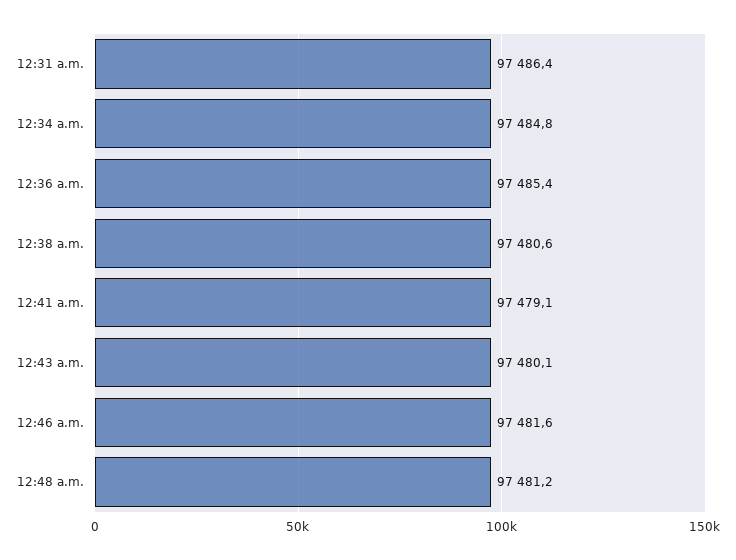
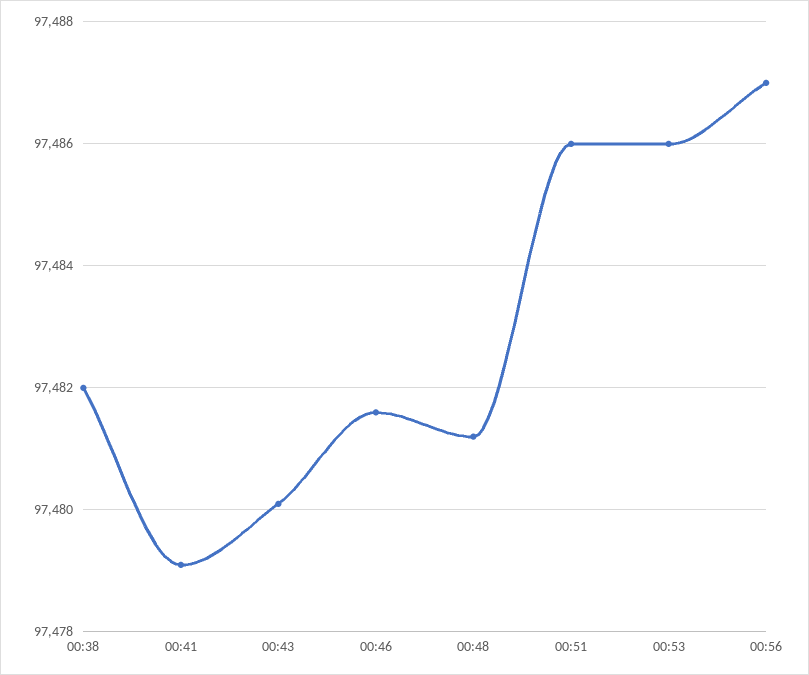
12:31 a.m.: 97486.4 -> none
12:34 a.m.: 97484.8 -> none
12:36 a.m.: 97485.4 -> none
12:38 a.m.: 97480.6 -> 97482
00:51: none -> 97486
00:53: none -> 97486
00:56: none -> 97487

